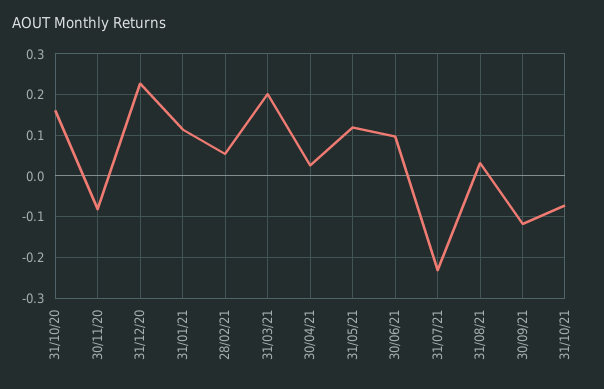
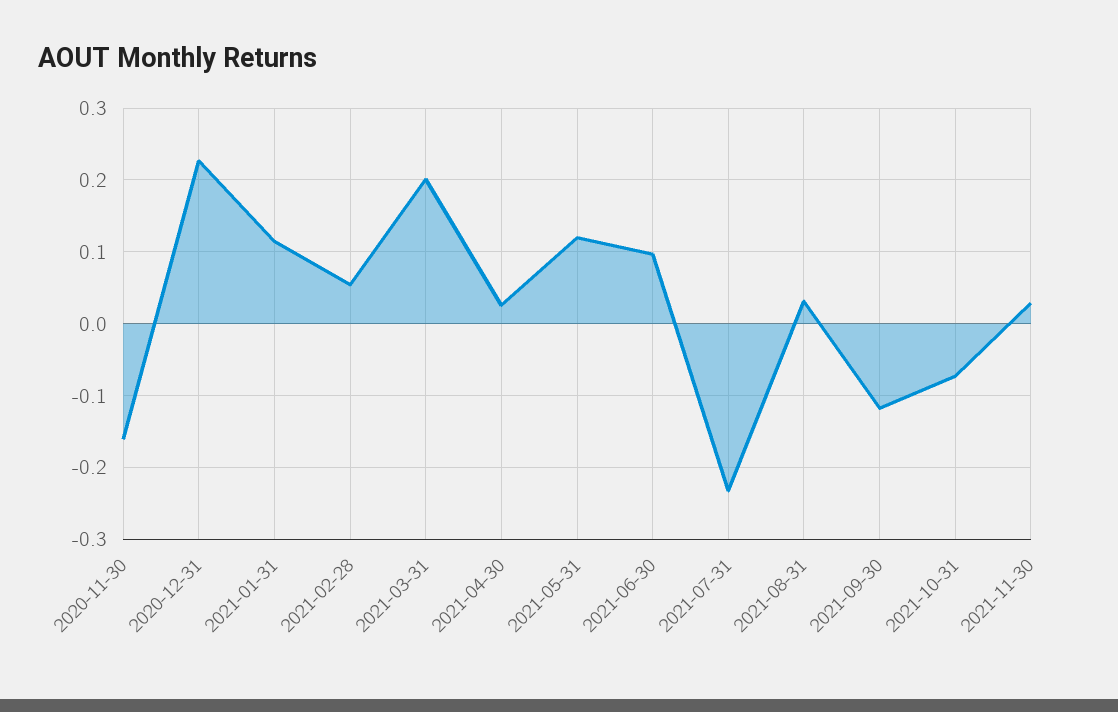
31/10/20: 0.16 -> none
30/11/20: -0.08 -> -0.16
2021-11-30: none -> 0.03

